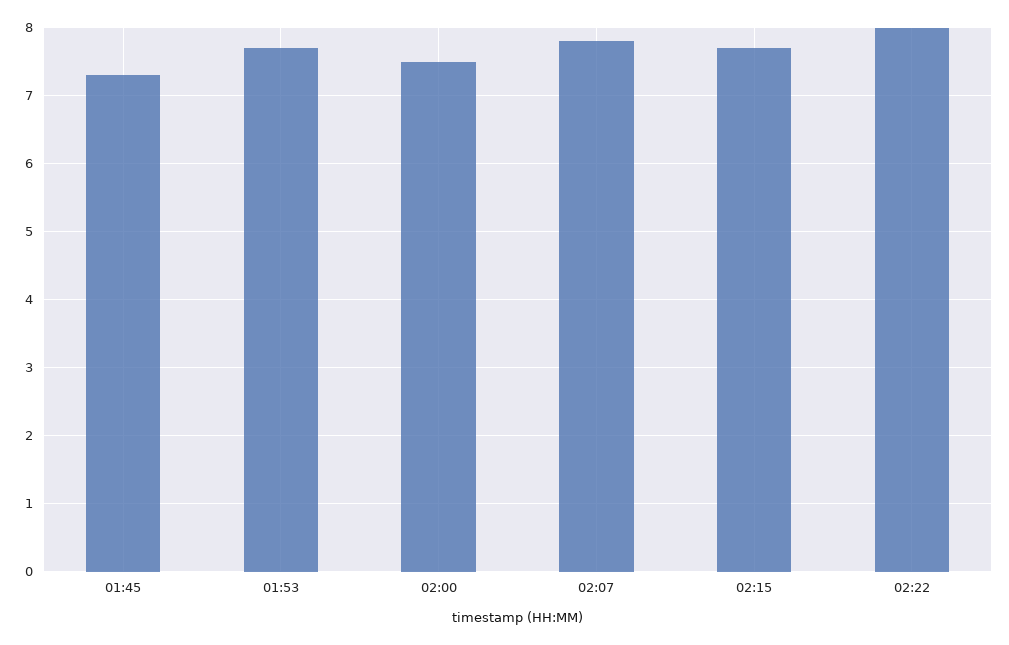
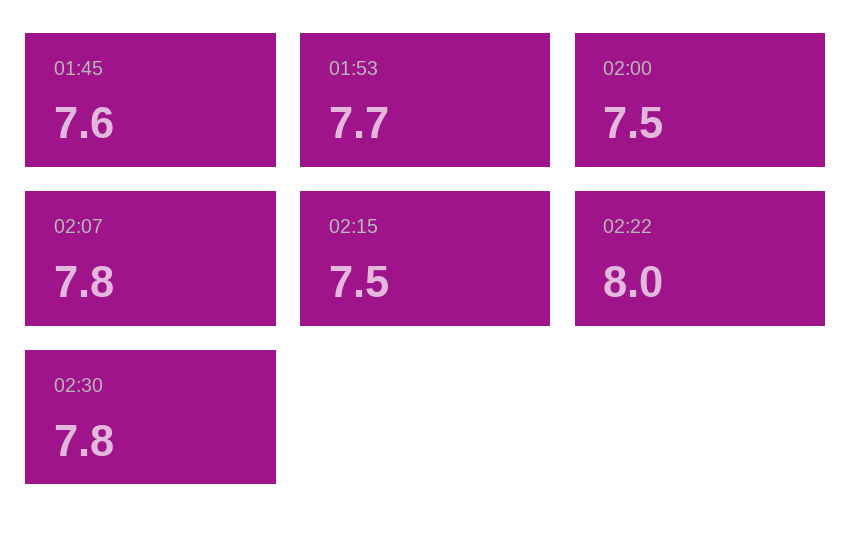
01:45: 7.3 -> 7.6
02:15: 7.7 -> 7.5
02:30: none -> 7.8

